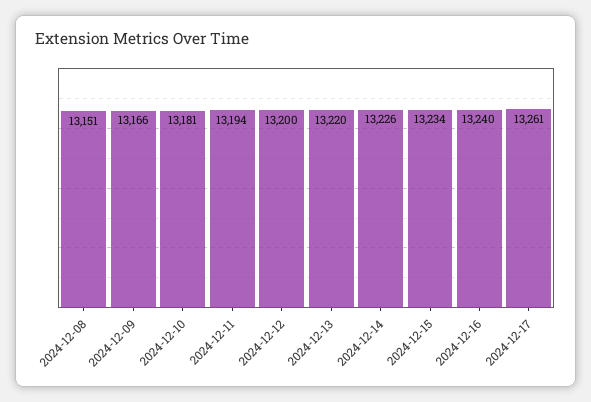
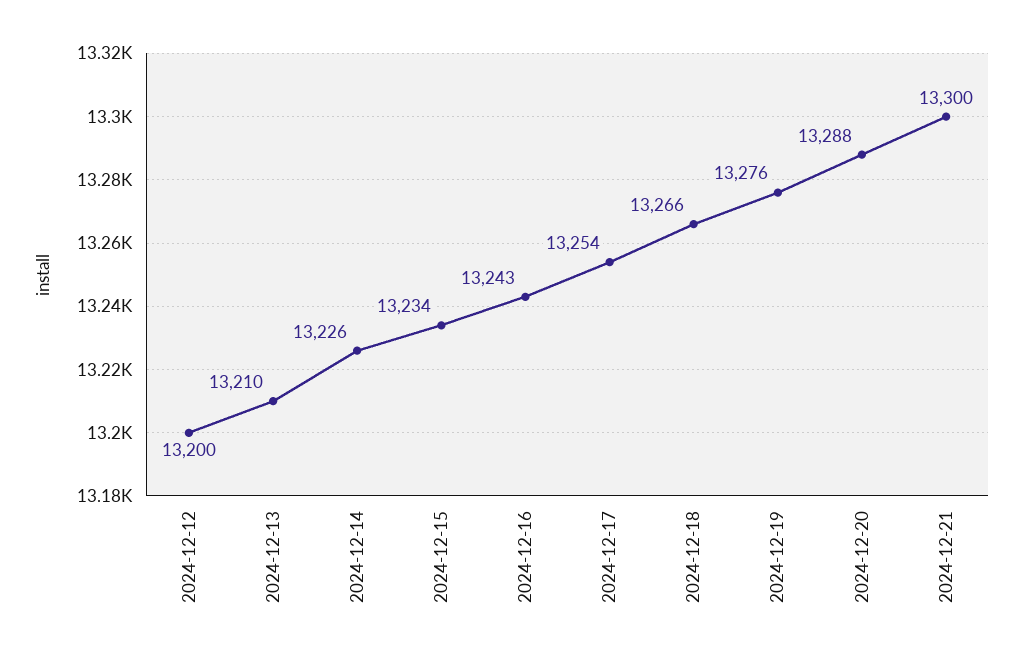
2024-12-08: 13151 -> none
2024-12-09: 13166 -> none
2024-12-10: 13181 -> none
2024-12-11: 13194 -> none
2024-12-13: 13220 -> 13210
2024-12-16: 13240 -> 13243
2024-12-17: 13261 -> 13254
2024-12-18: none -> 13266
2024-12-19: none -> 13276
2024-12-20: none -> 13288
2024-12-21: none -> 13300

